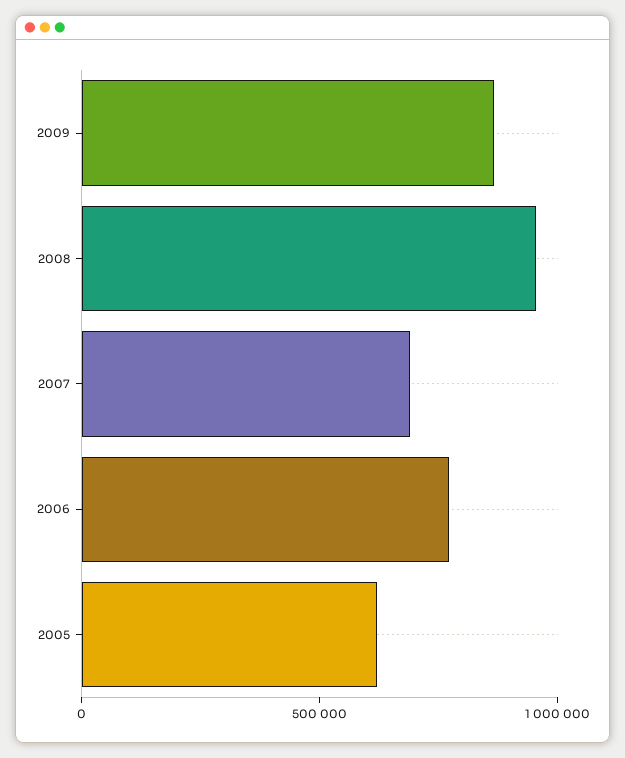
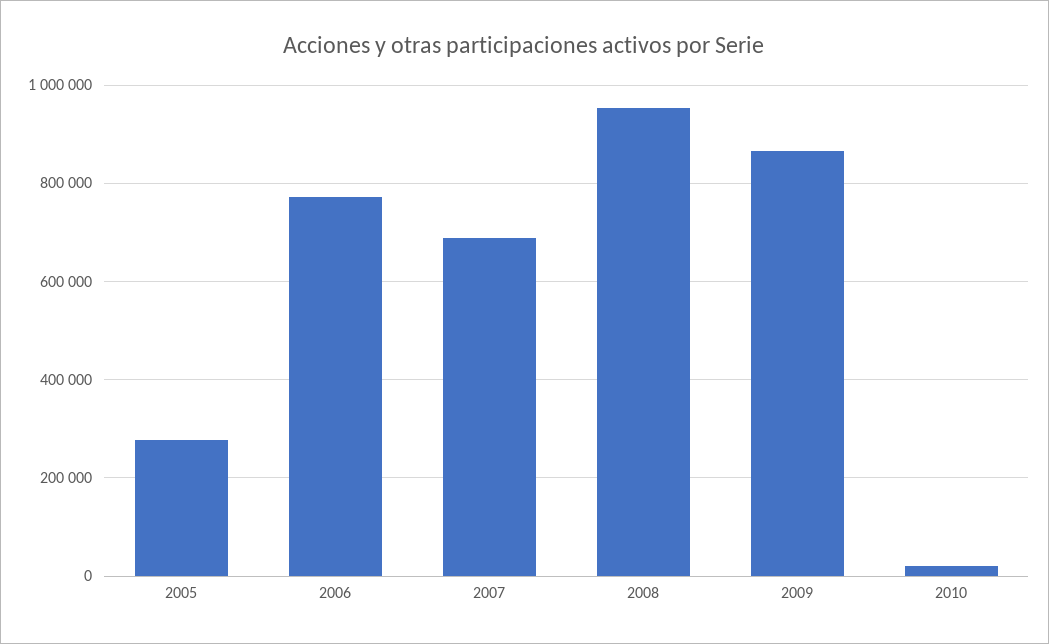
2005: 600000 -> 280000
2010: none -> 20000

